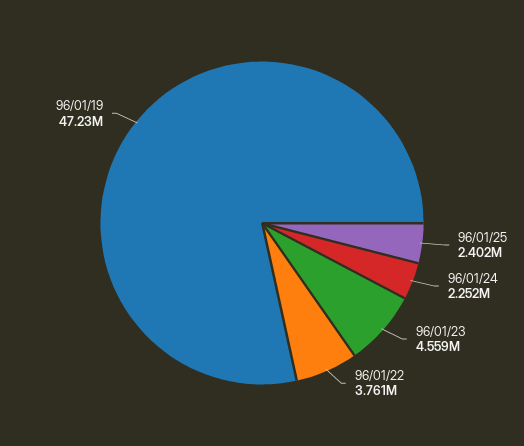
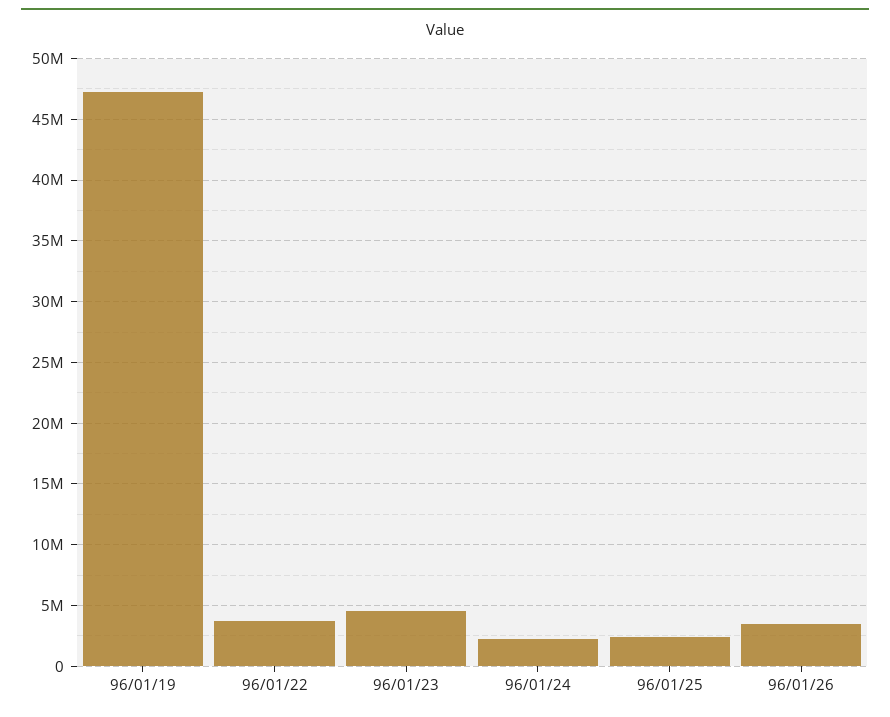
96/01/26: none -> 3500000

